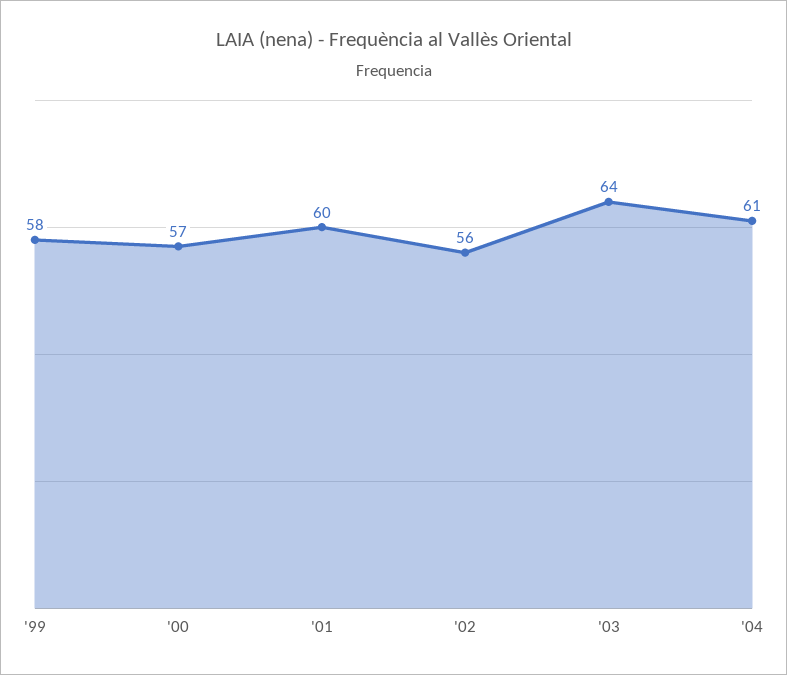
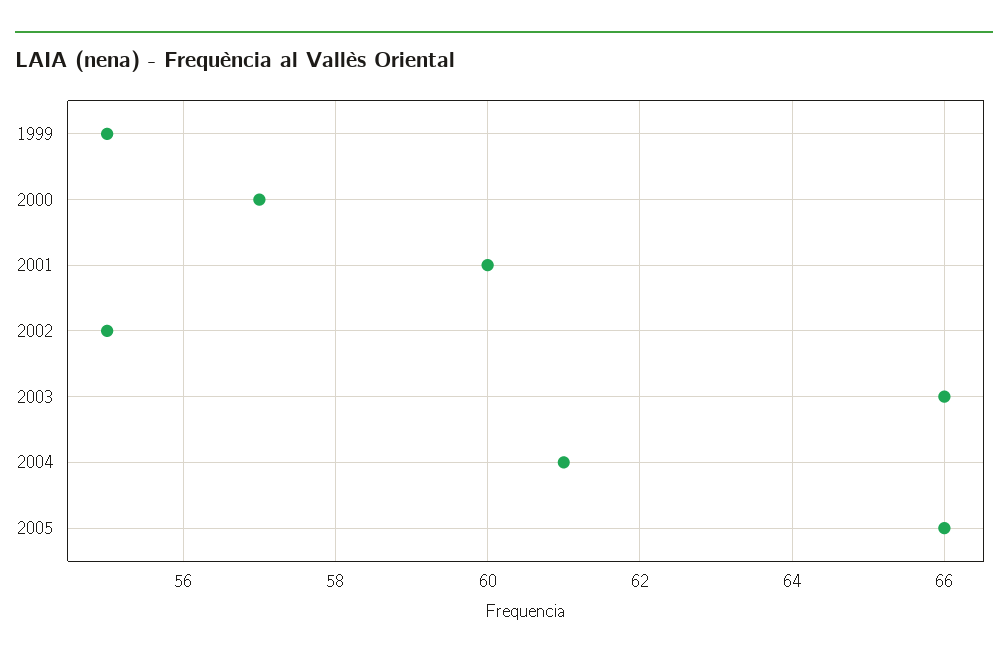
'99: 58 -> 55
'02: 56 -> 55
'03: 64 -> 66
2005: none -> 66

